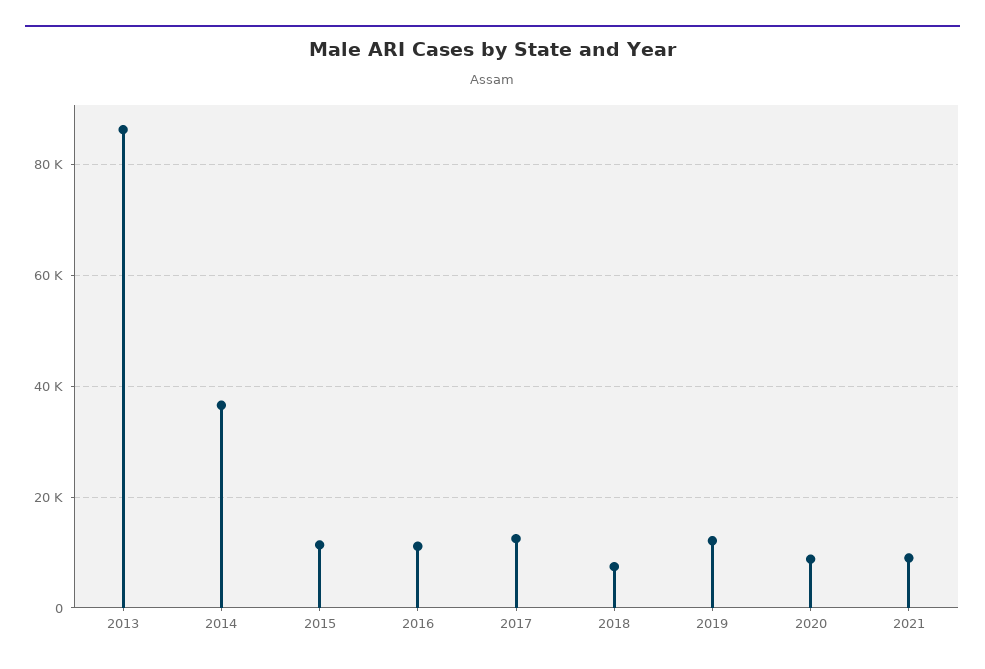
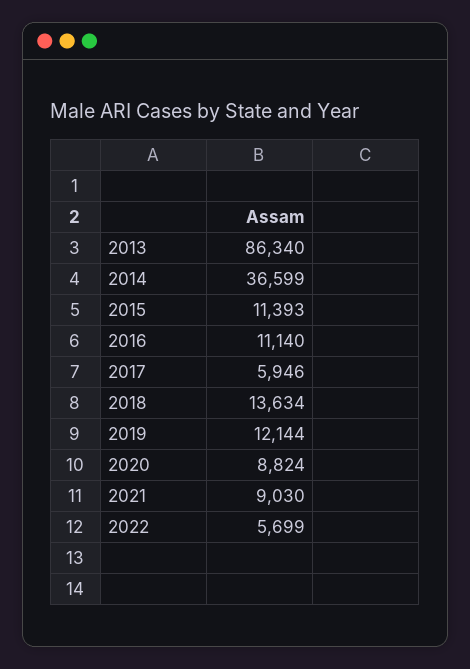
2017: 12000 -> 5946
2018: 8000 -> 13634
2022: none -> 5699

